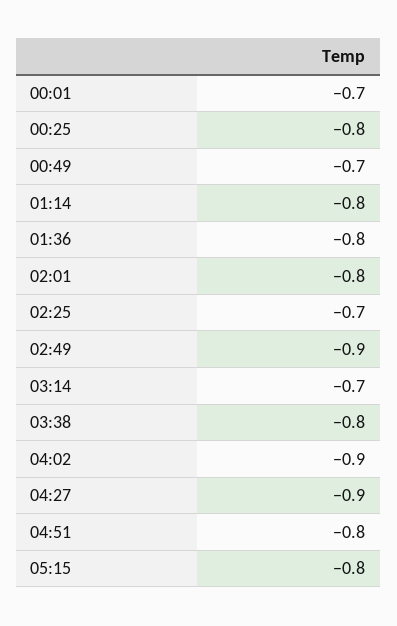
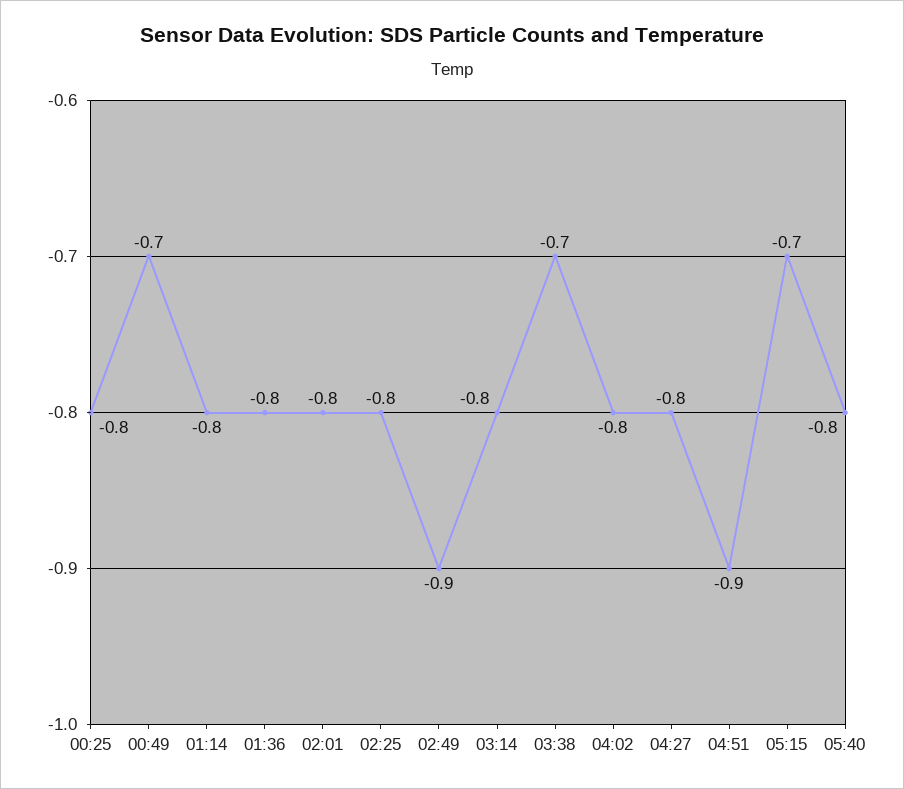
00:01: -0.7 -> none
02:25: -0.7 -> -0.8
03:14: -0.7 -> -0.8
03:38: -0.8 -> -0.7
04:02: -0.9 -> -0.8
04:27: -0.9 -> -0.8
04:51: -0.8 -> -0.9
05:15: -0.8 -> -0.7
05:40: none -> -0.8

